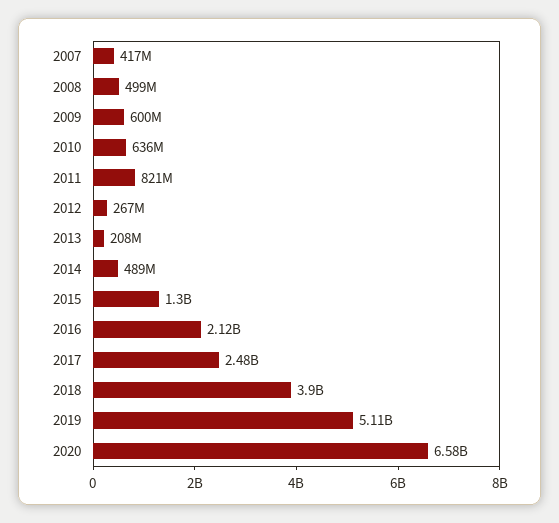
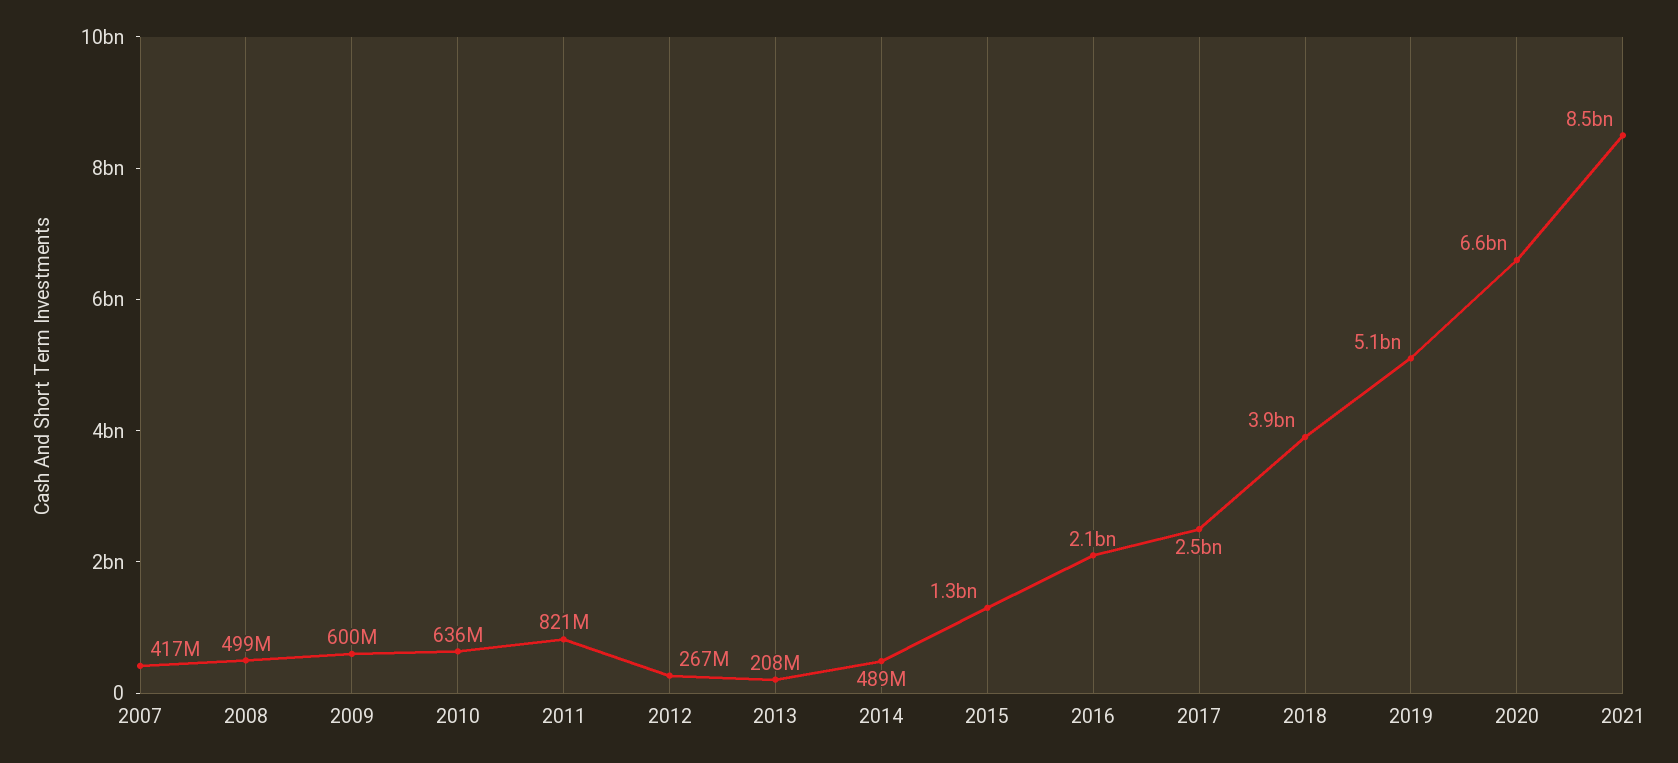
2021: none -> 8500000000

